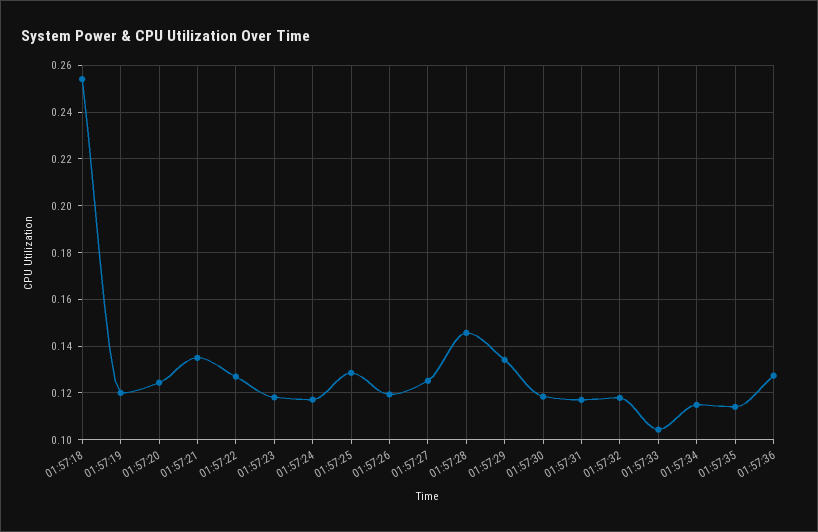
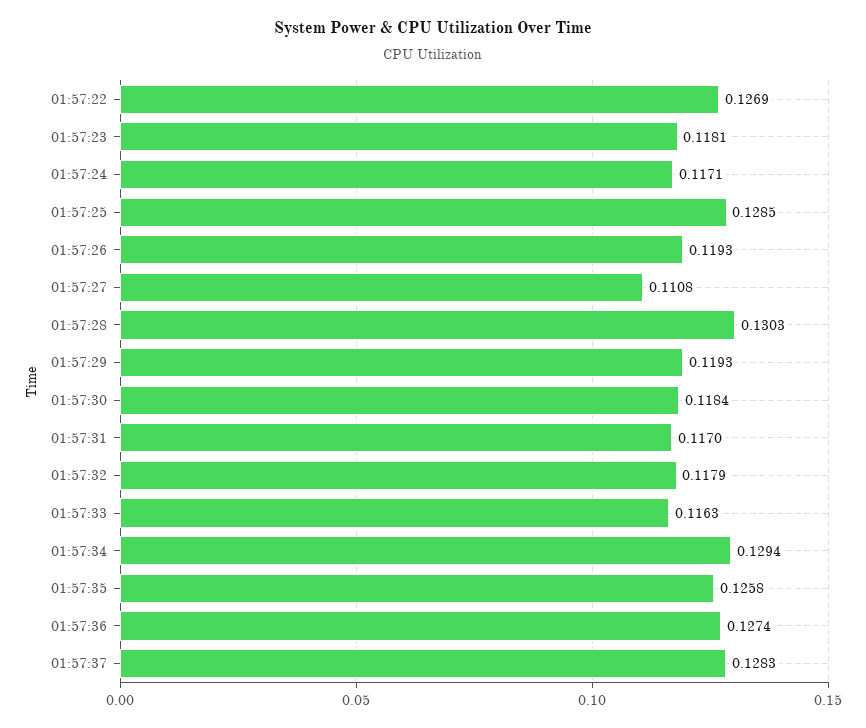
01:57:18: 0.255 -> none
01:57:19: 0.12 -> none
01:57:20: 0.125 -> none
01:57:21: 0.135 -> none
01:57:27: 0.125 -> 0.1108
01:57:28: 0.145 -> 0.1303
01:57:29: 0.135 -> 0.1193
01:57:33: 0.105 -> 0.1163
01:57:34: 0.115 -> 0.1294
01:57:35: 0.115 -> 0.1258
01:57:37: none -> 0.1283

